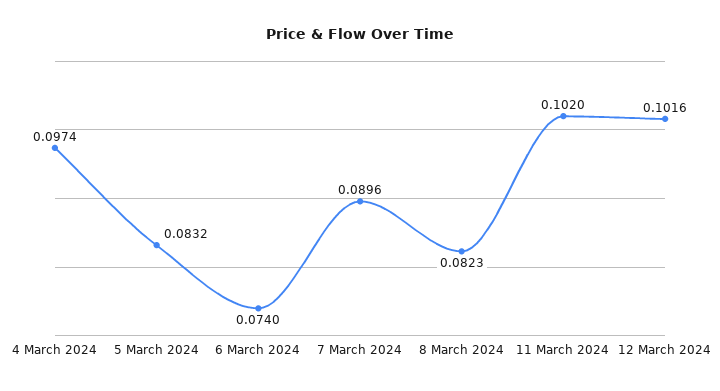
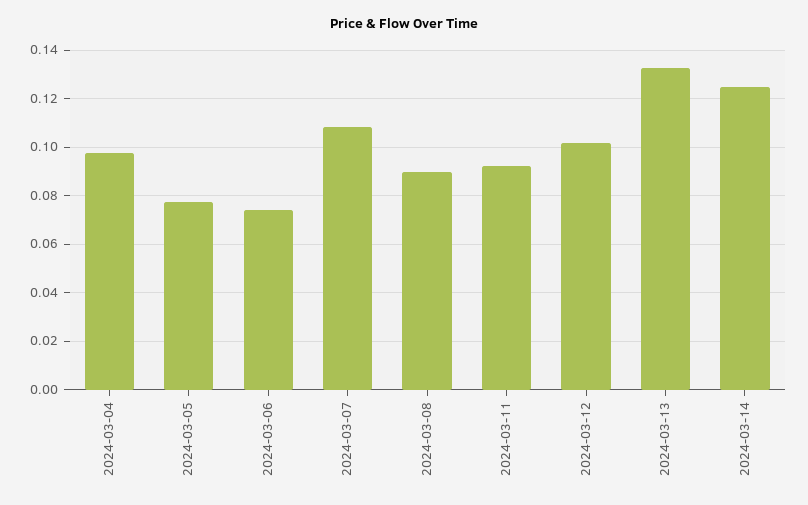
5 March 2024: 0.0832 -> 0.0775
7 March 2024: 0.0896 -> 0.1075
8 March 2024: 0.0823 -> 0.09
11 March 2024: 0.102 -> 0.0925
2024-03-13: none -> 0.1325
2024-03-14: none -> 0.125

